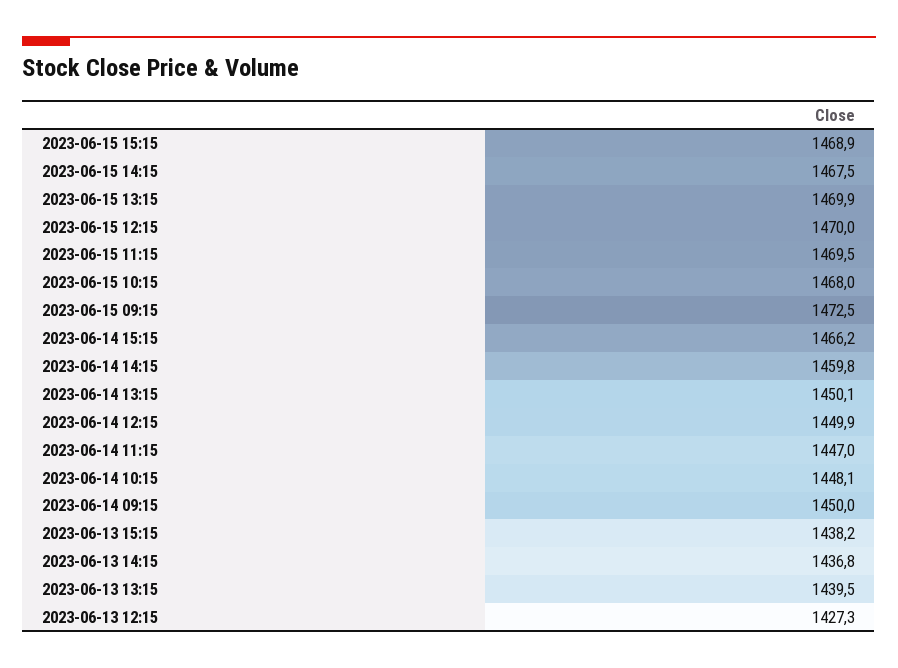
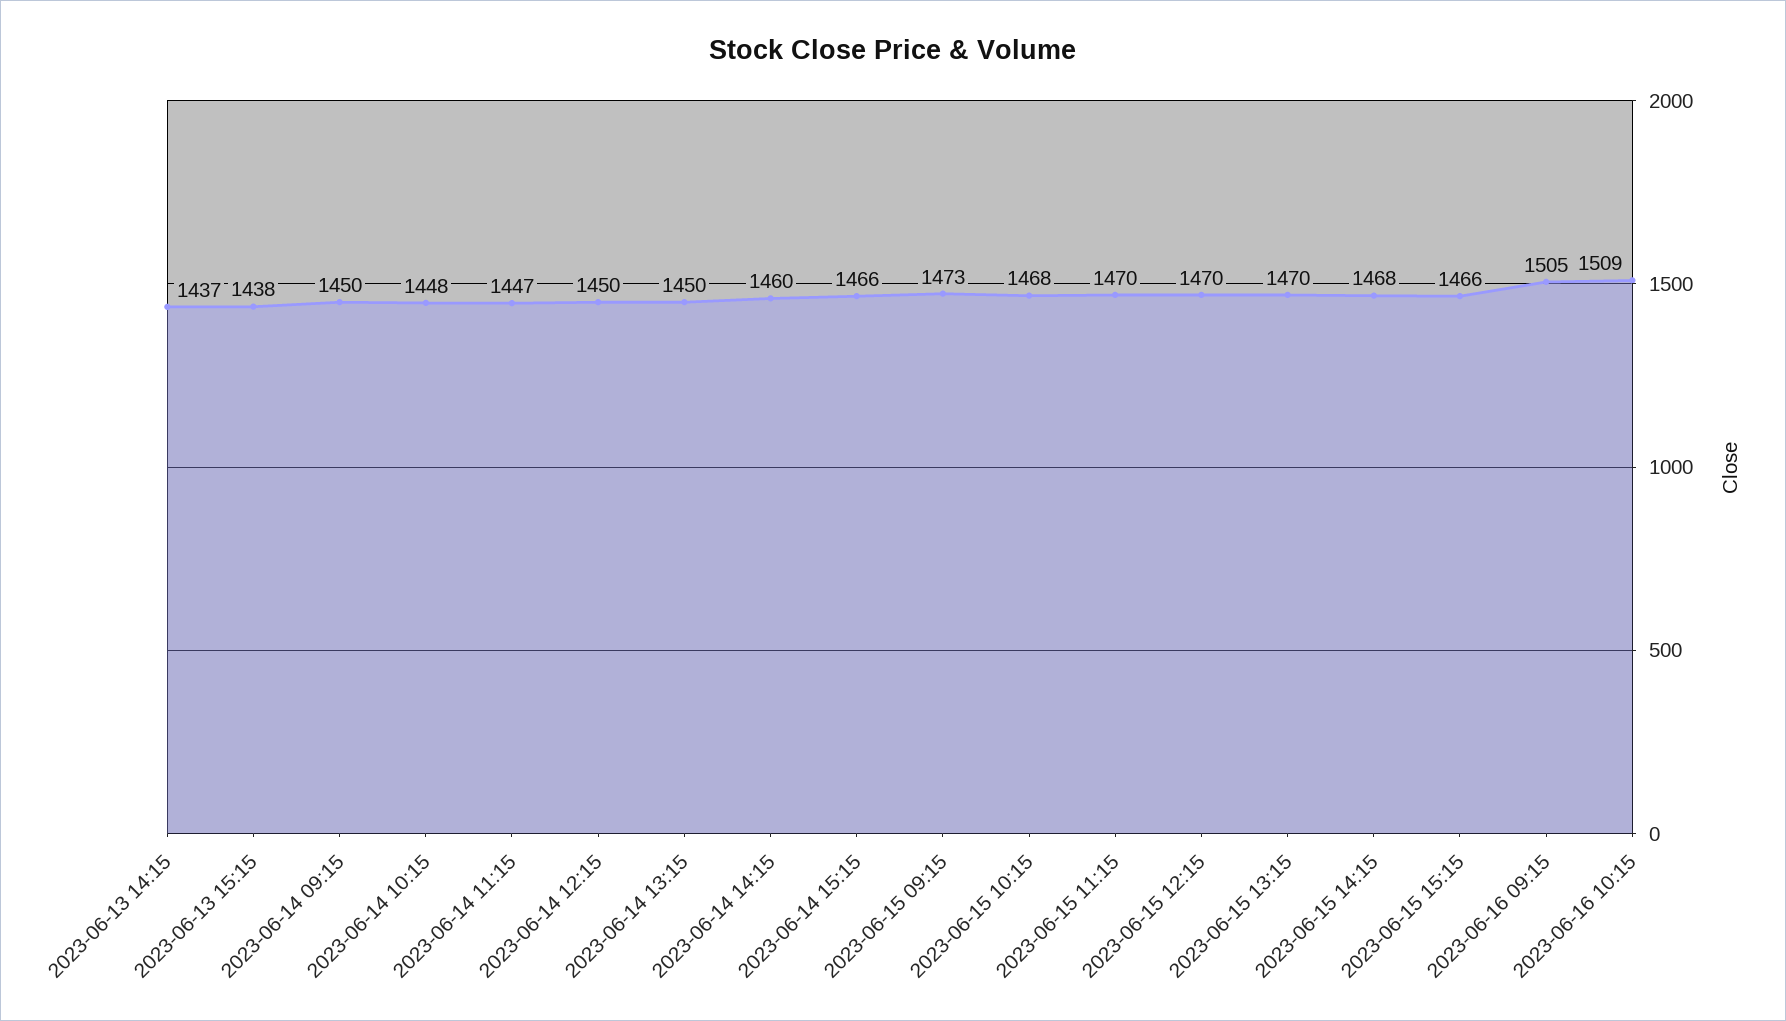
2023-06-15 15:15: 1468.9 -> 1466
2023-06-13 13:15: 1439.5 -> none
2023-06-13 12:15: 1427.3 -> none
2023-06-16 09:15: none -> 1505
2023-06-16 10:15: none -> 1509

